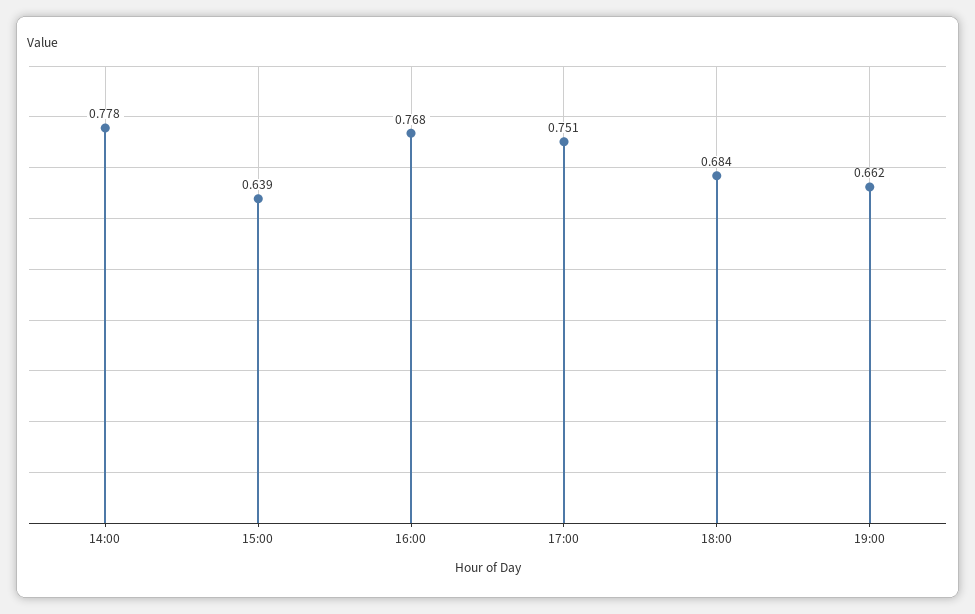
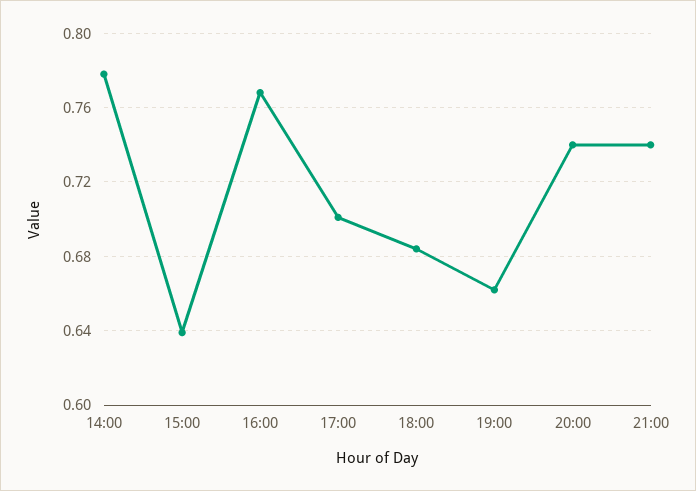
17:00: 0.751 -> 0.7
20:00: none -> 0.74
21:00: none -> 0.74

